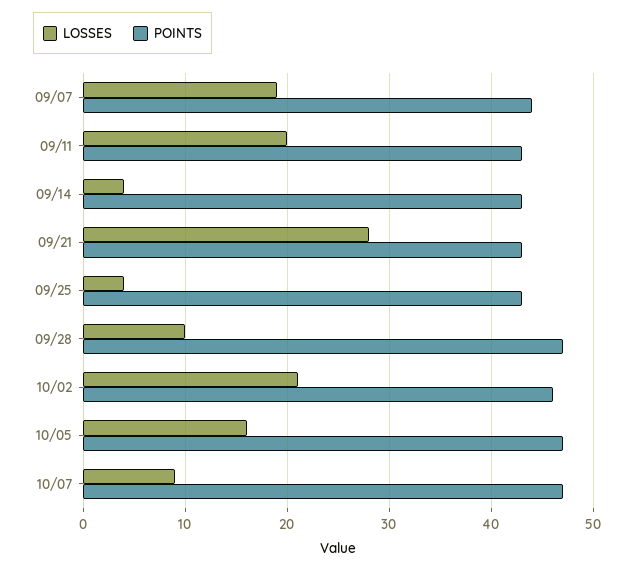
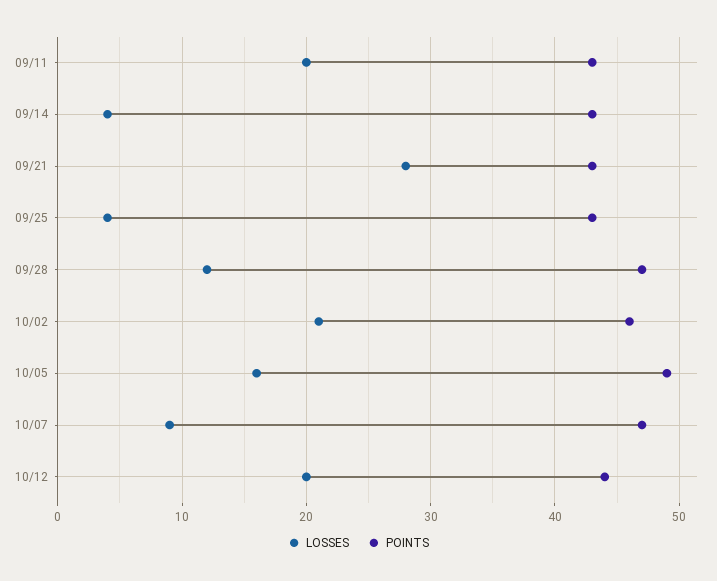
LOSSES, 09/07: 19 -> none
POINTS, 09/07: 44 -> none
LOSSES, 09/28: 10 -> 12
POINTS, 10/05: 47 -> 49
LOSSES, 10/12: none -> 20
POINTS, 10/12: none -> 44

